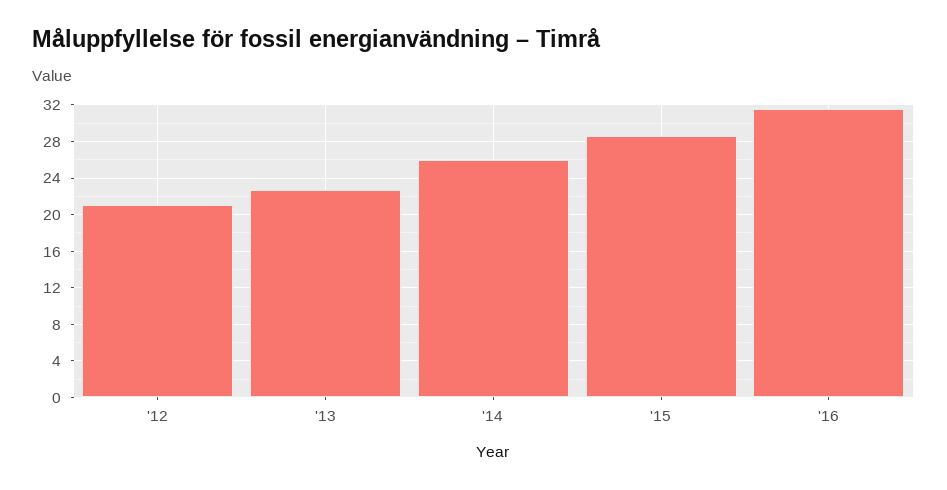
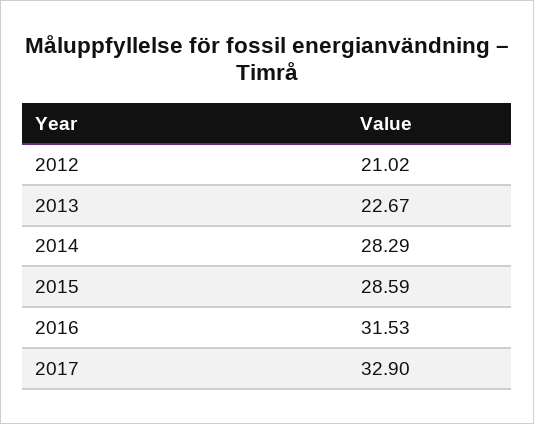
'14: 26 -> 28.29
2017: none -> 32.9

